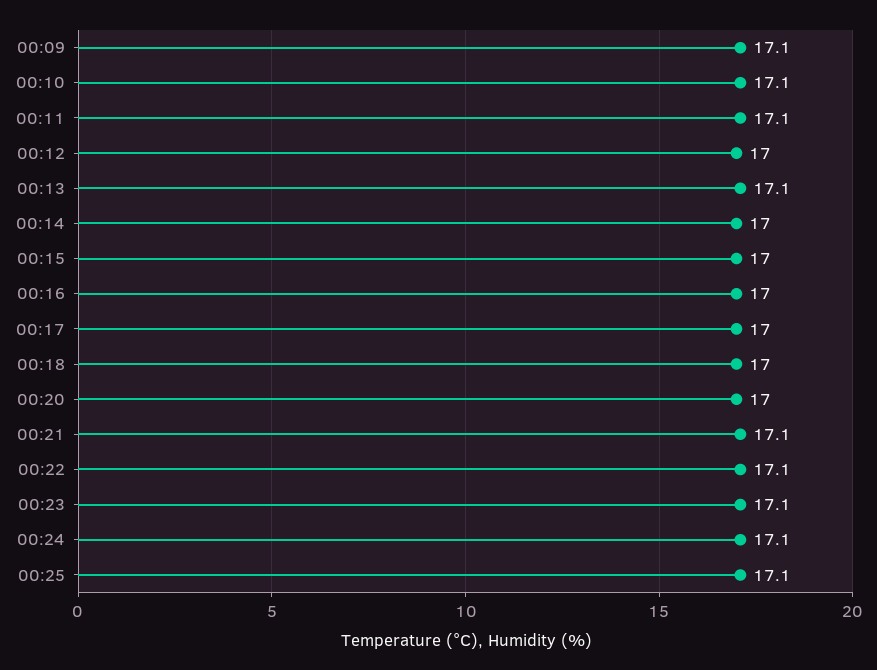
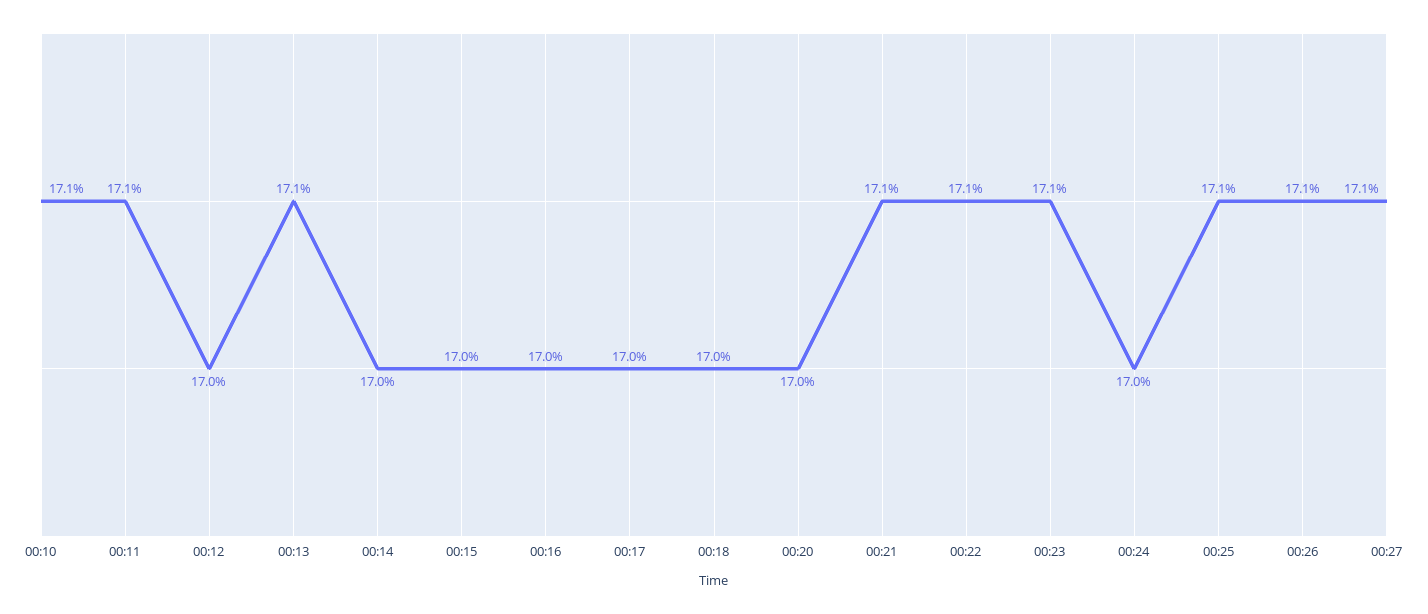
00:09: 17.1 -> none
00:24: 17.1 -> 17
00:26: none -> 17.1
00:27: none -> 17.1

